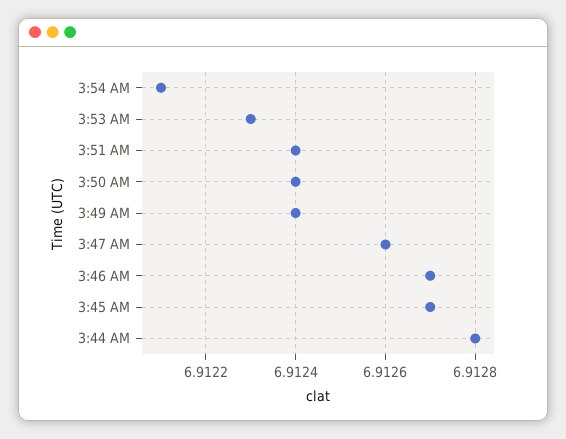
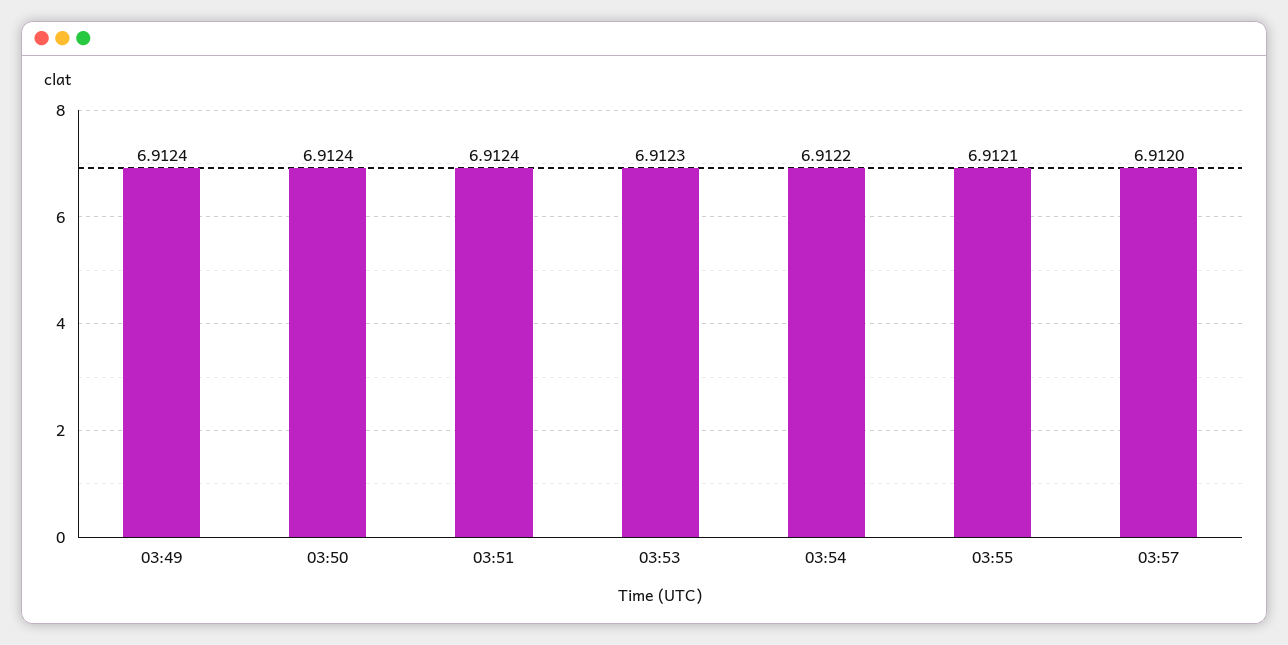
3:54 AM: 6.9121 -> 6.9122
3:47 AM: 6.9126 -> none
3:46 AM: 6.9127 -> none
3:45 AM: 6.9127 -> none
3:44 AM: 6.9128 -> none
03:55: none -> 6.9121
03:57: none -> 6.912

